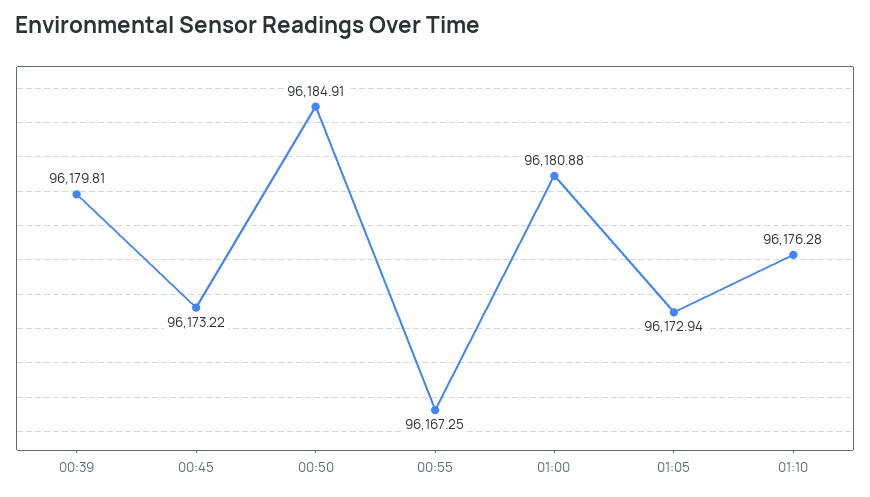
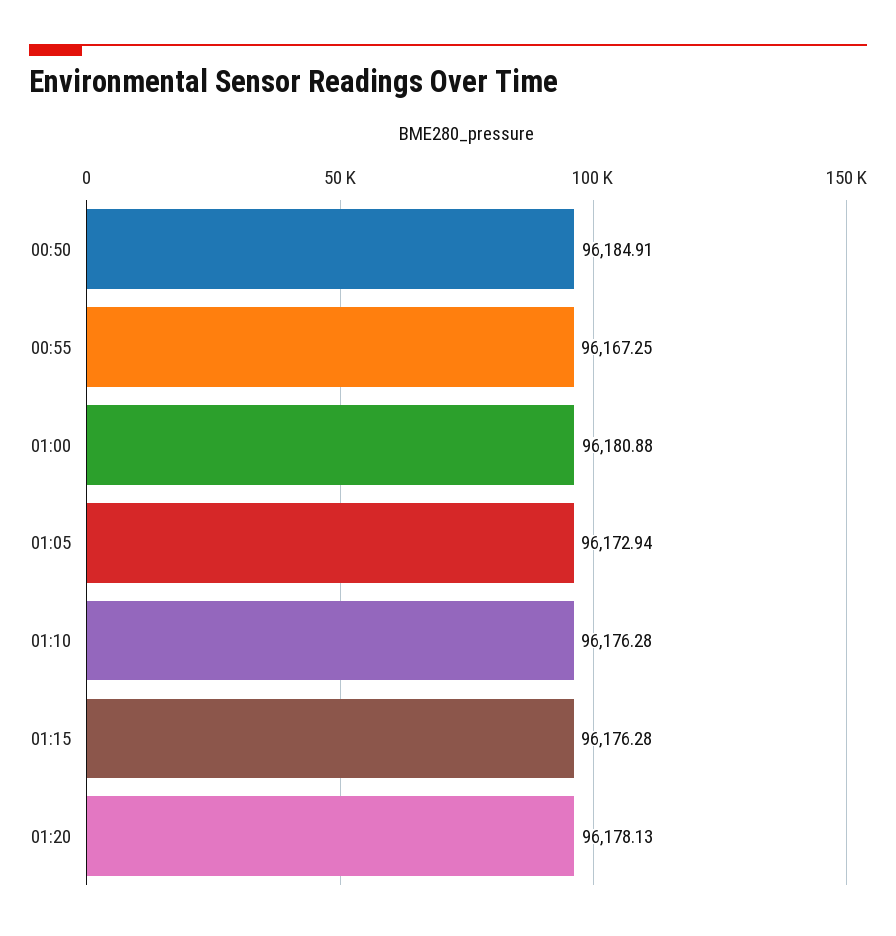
00:39: 96179.81 -> none
00:45: 96173.22 -> none
01:15: none -> 96176.28
01:20: none -> 96178.13

